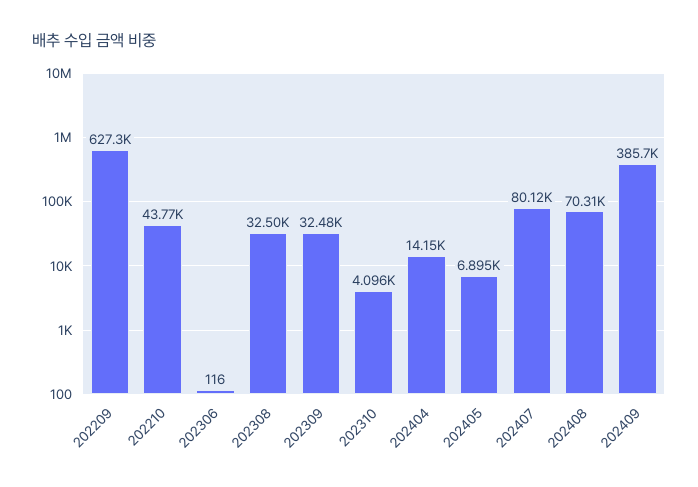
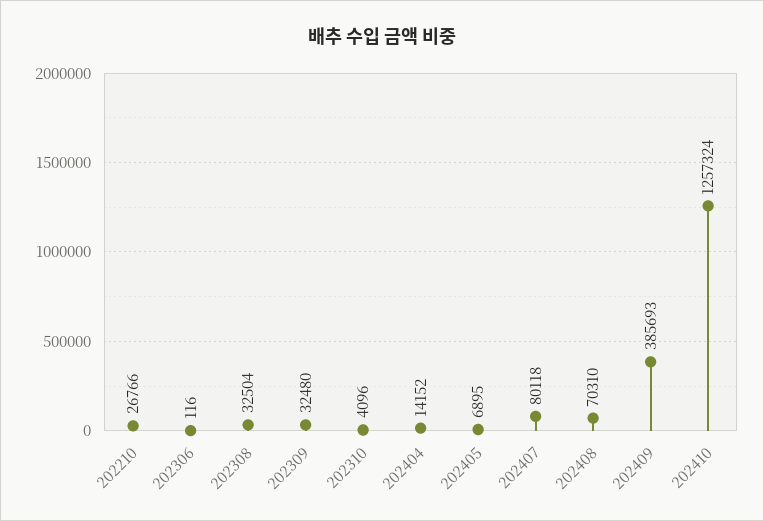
202209: 627300 -> none
202210: 43770 -> 26766
202410: none -> 1257324

